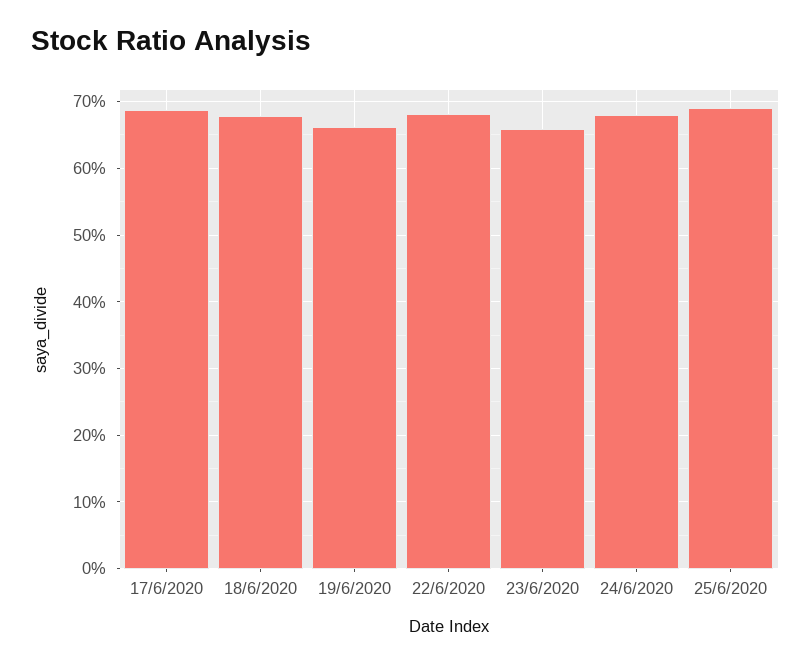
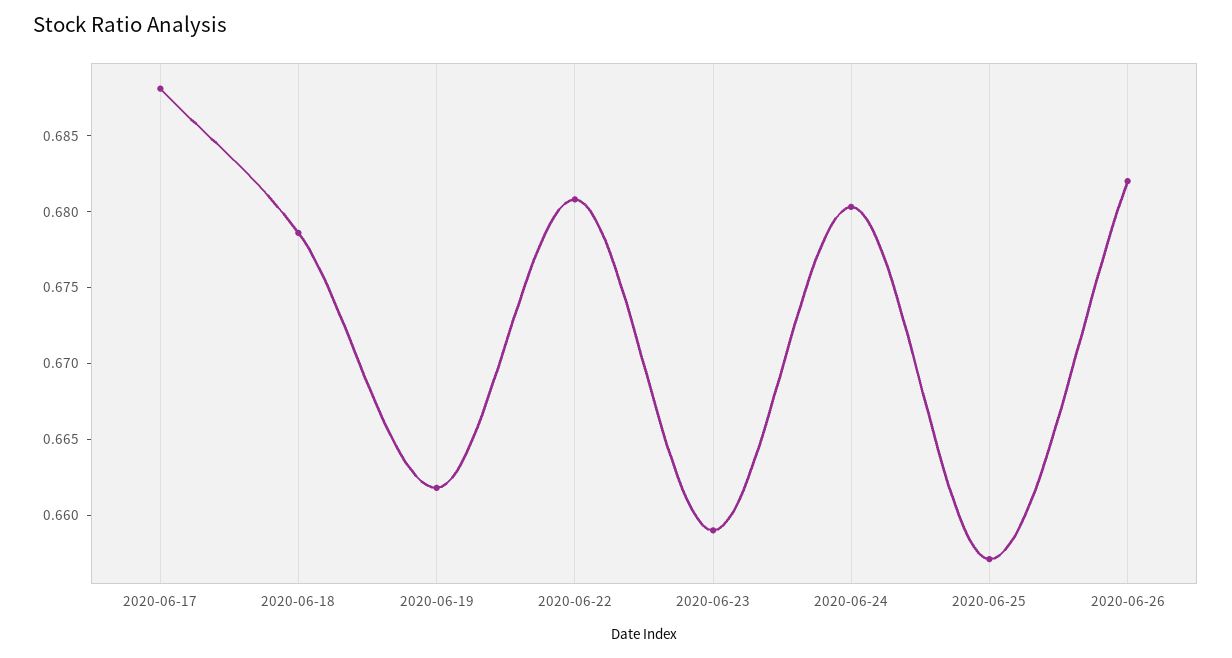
25/6/2020: 0.69 -> 0.657
2020-06-26: none -> 0.682

